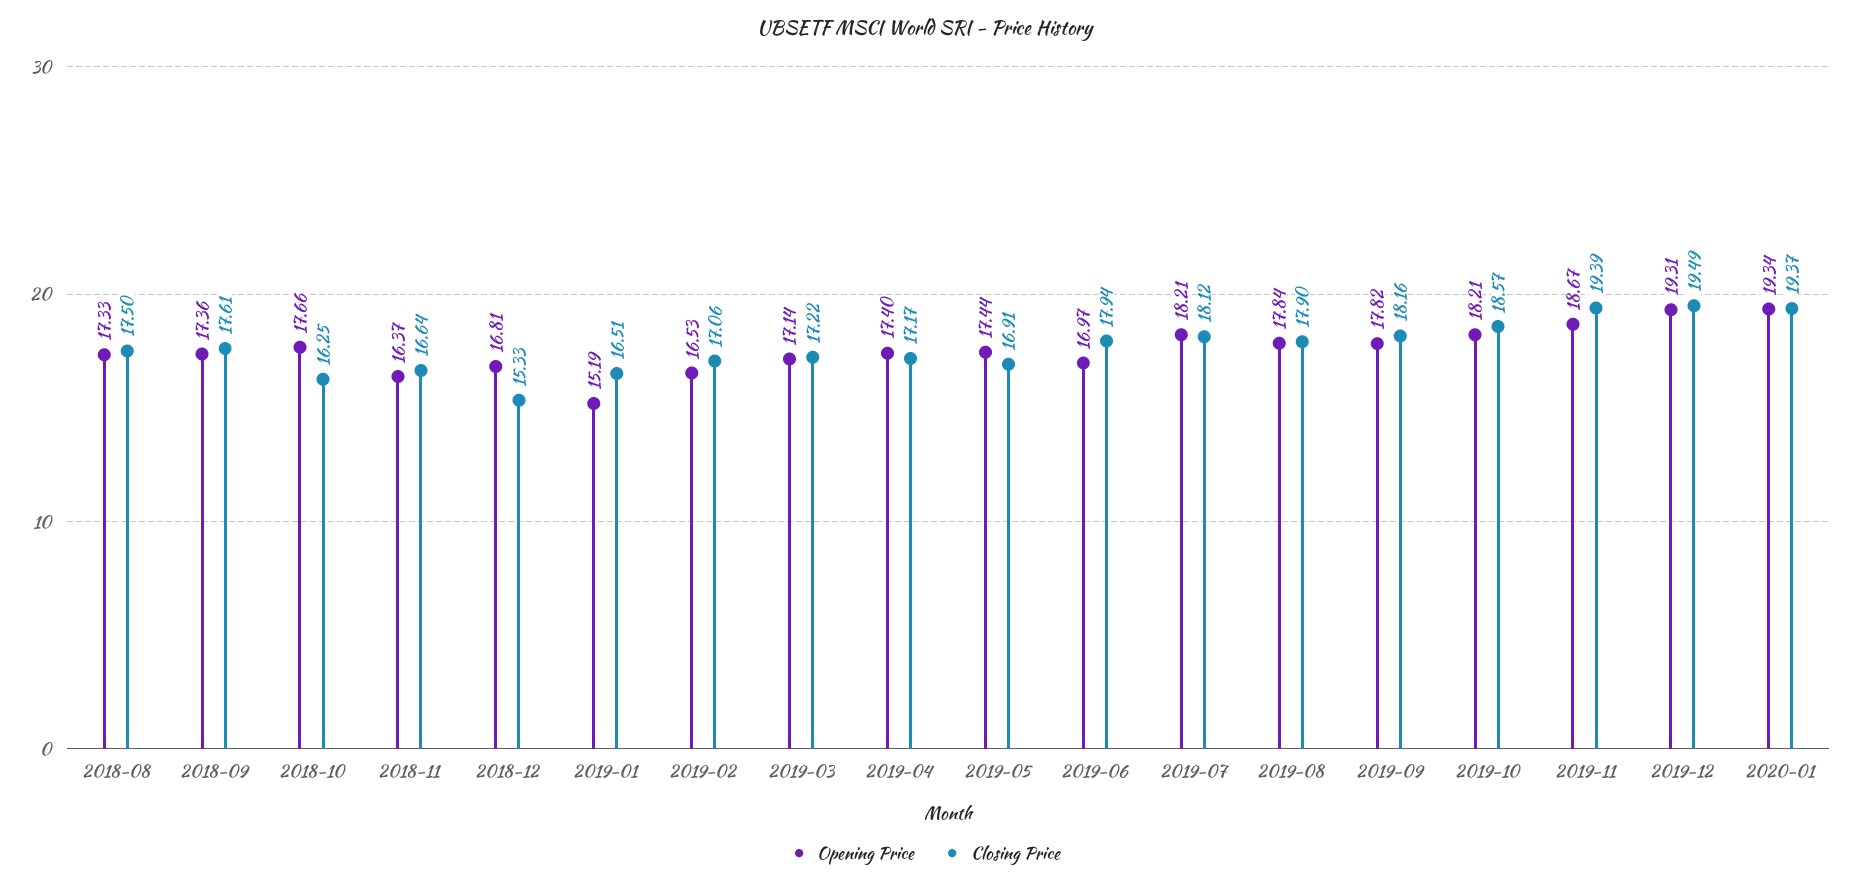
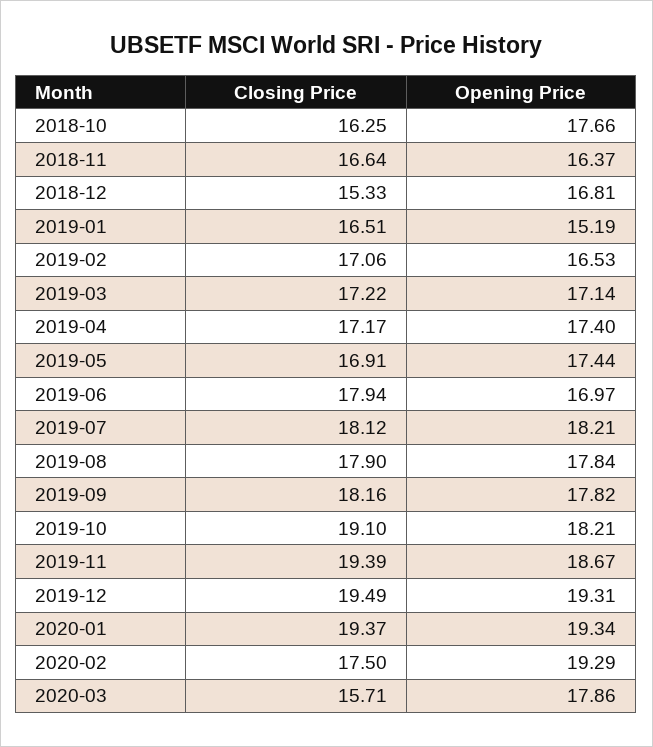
Opening Price, 2018-08: 17.33 -> none
Closing Price, 2018-08: 17.5 -> none
Opening Price, 2018-09: 17.36 -> none
Closing Price, 2018-09: 17.61 -> none
Closing Price, 2019-10: 18.57 -> 19.1
Closing Price, 2020-02: none -> 17.5
Opening Price, 2020-02: none -> 19.29
Closing Price, 2020-03: none -> 15.71
Opening Price, 2020-03: none -> 17.86

